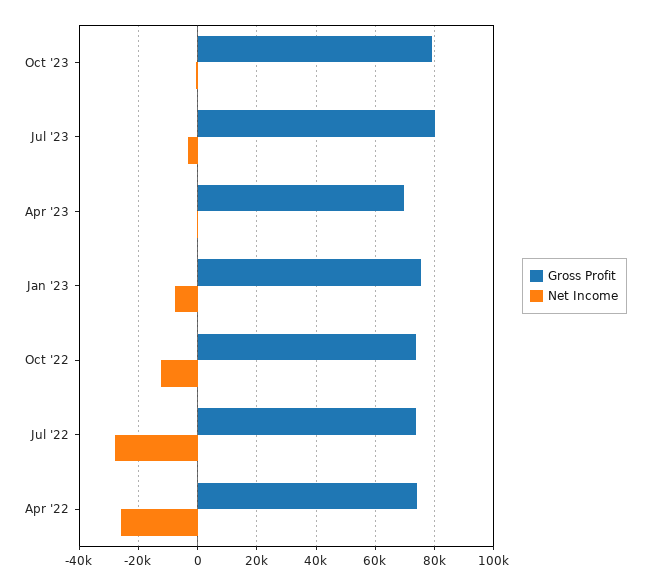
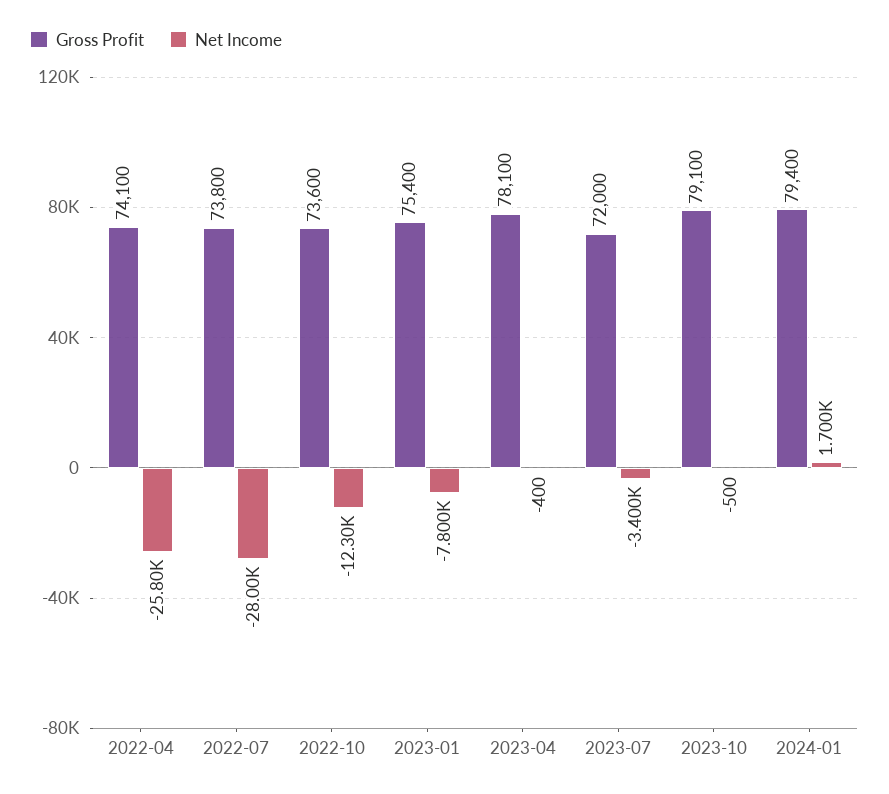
Gross Profit, Jul '23: 80000 -> 72000
Gross Profit, Apr '23: 70000 -> 78100
Gross Profit, 2024-01: none -> 79400
Net Income, 2024-01: none -> 1700

